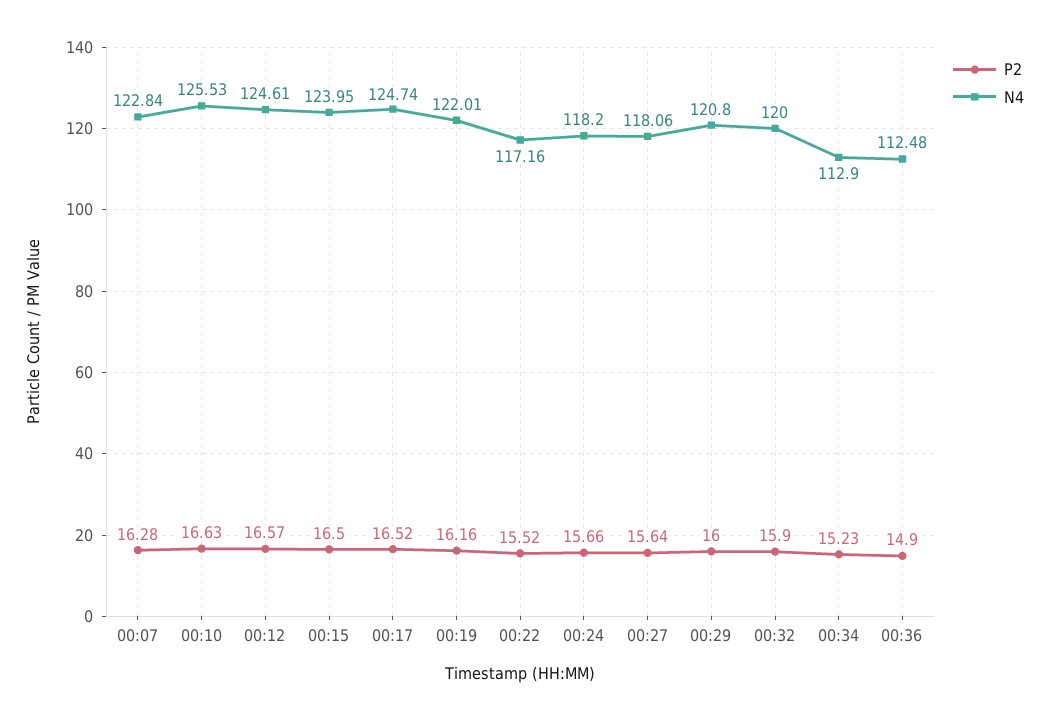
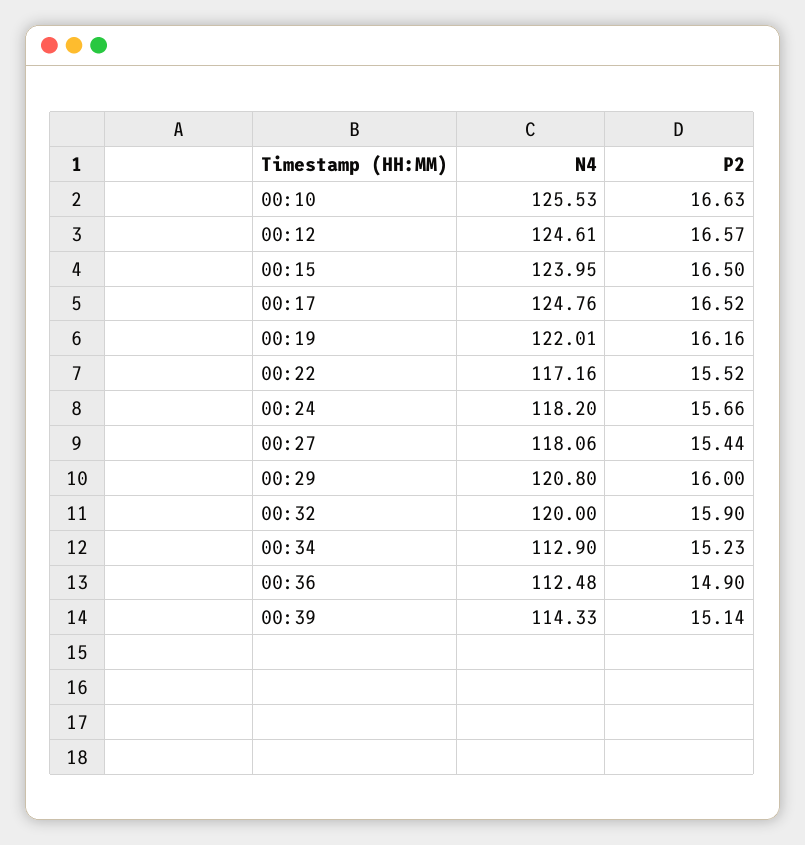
P2, 00:07: 16.28 -> none
N4, 00:07: 122.84 -> none
N4, 00:17: 124.74 -> 124.76
P2, 00:27: 15.64 -> 15.44
N4, 00:39: none -> 114.33
P2, 00:39: none -> 15.14

